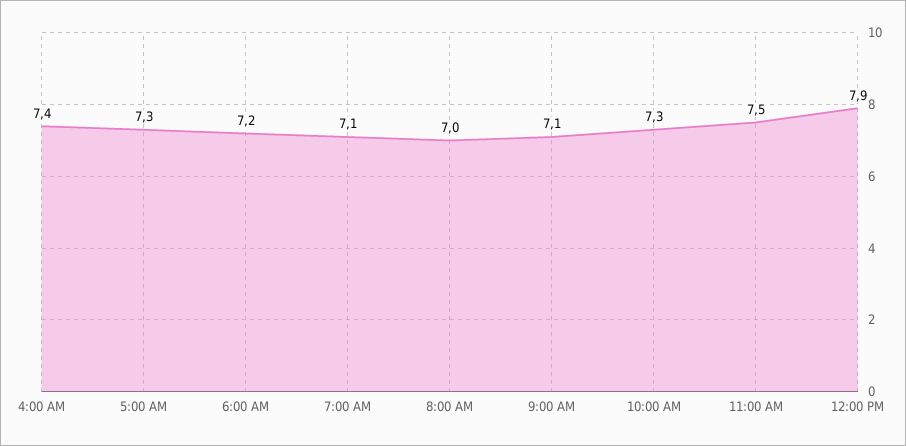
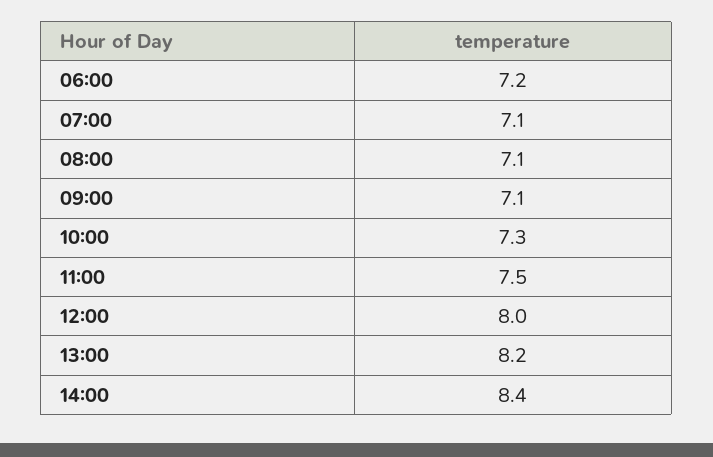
4:00 AM: 7.4 -> none
5:00 AM: 7.3 -> none
8:00 AM: 7 -> 7.1
12:00 PM: 7.9 -> 8
13:00: none -> 8.2
14:00: none -> 8.4

